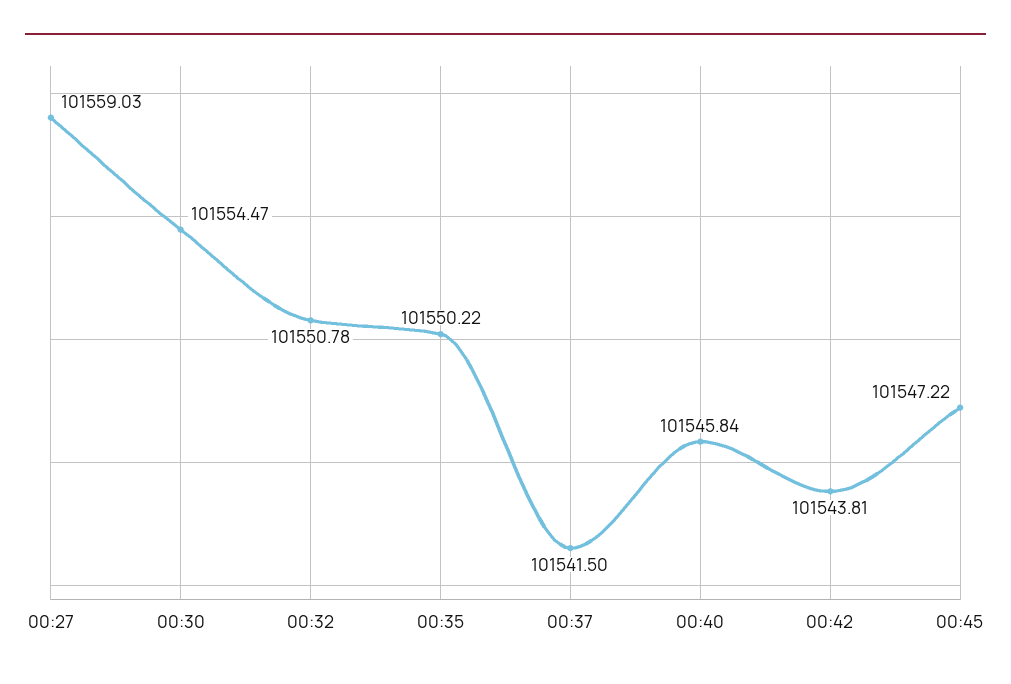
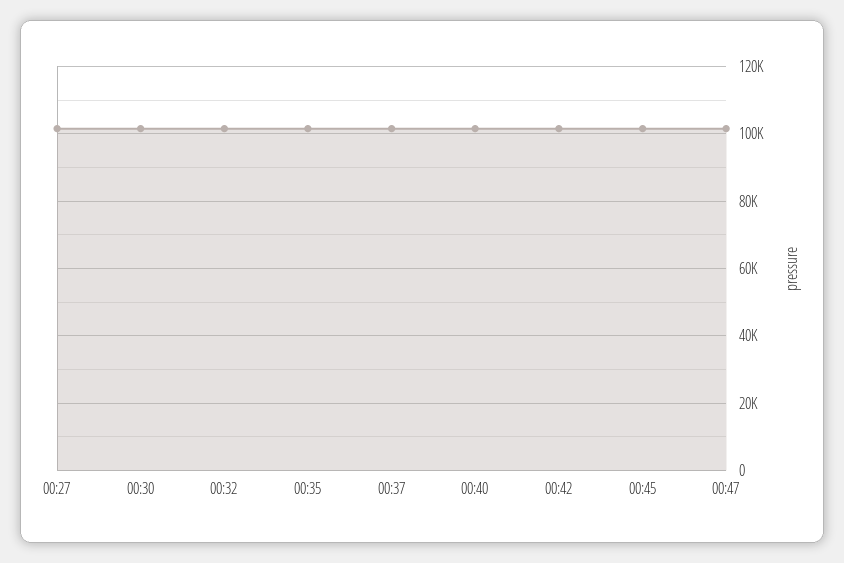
00:47: none -> 102000

